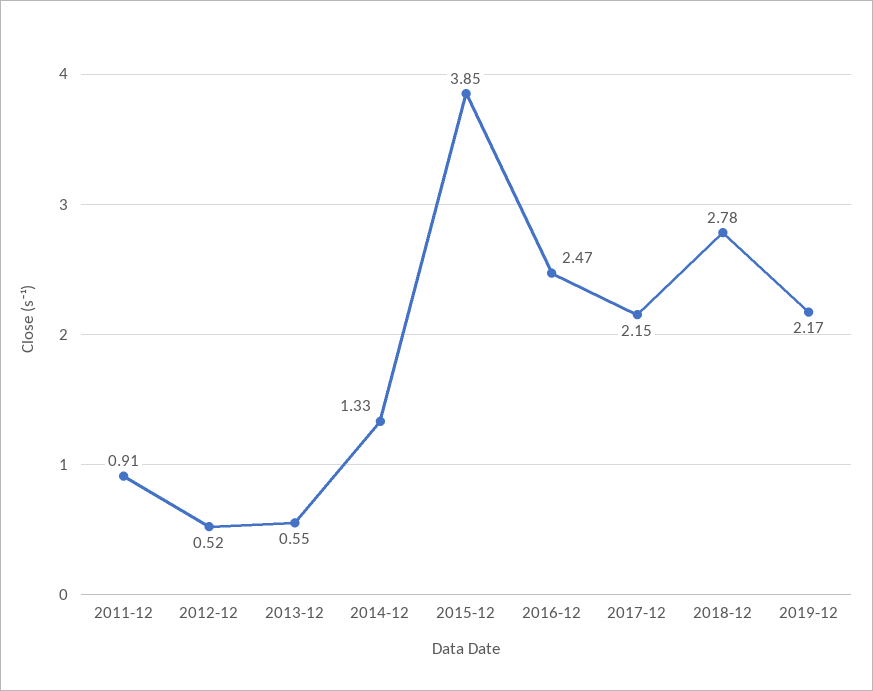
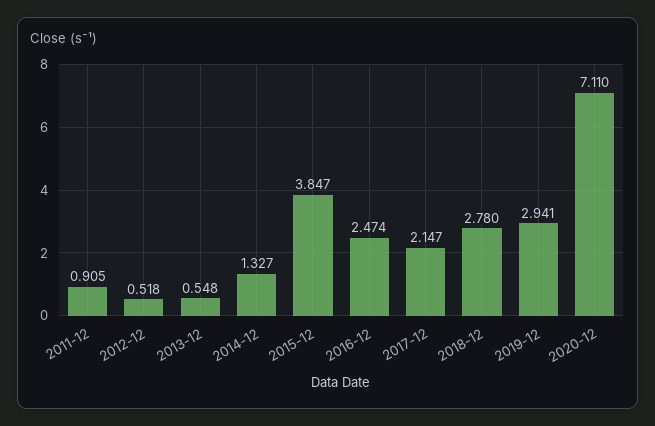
2019-12: 2.17 -> 2.941
2020-12: none -> 7.11

